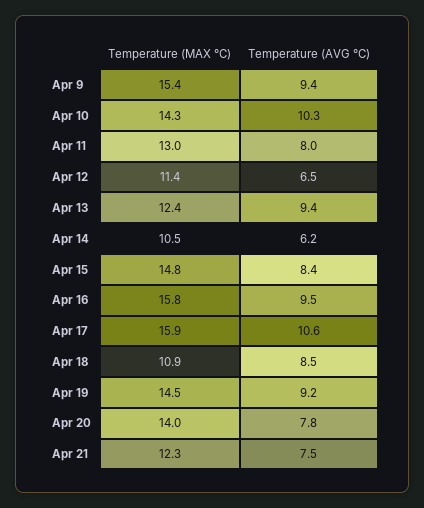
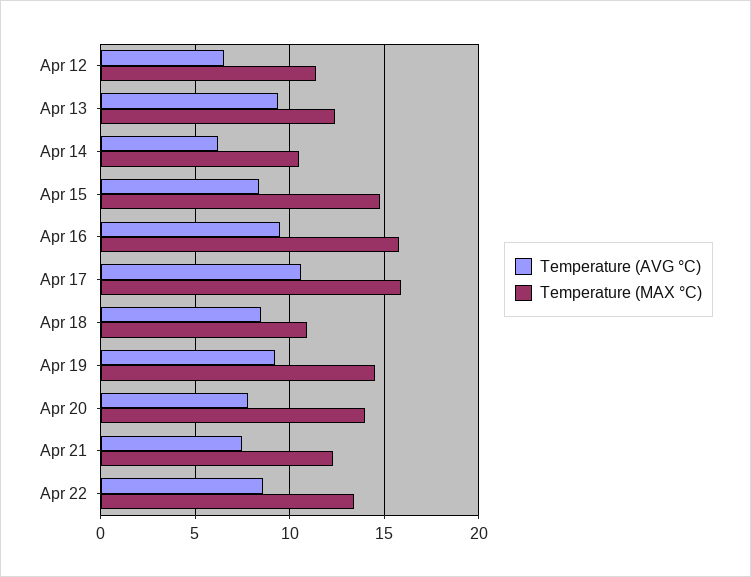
Temperature (MAX °C), Apr 9: 15.4 -> none
Temperature (AVG °C), Apr 9: 9.4 -> none
Temperature (MAX °C), Apr 10: 14.3 -> none
Temperature (AVG °C), Apr 10: 10.3 -> none
Temperature (MAX °C), Apr 11: 13 -> none
Temperature (AVG °C), Apr 11: 8 -> none
Temperature (AVG °C), Apr 22: none -> 8.5
Temperature (MAX °C), Apr 22: none -> 13.5

